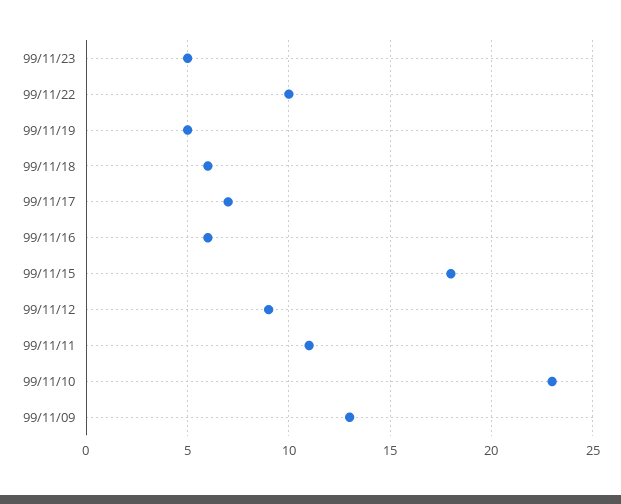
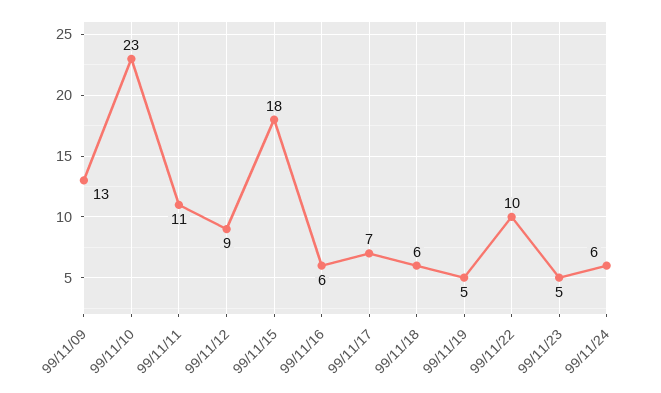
99/11/24: none -> 6

